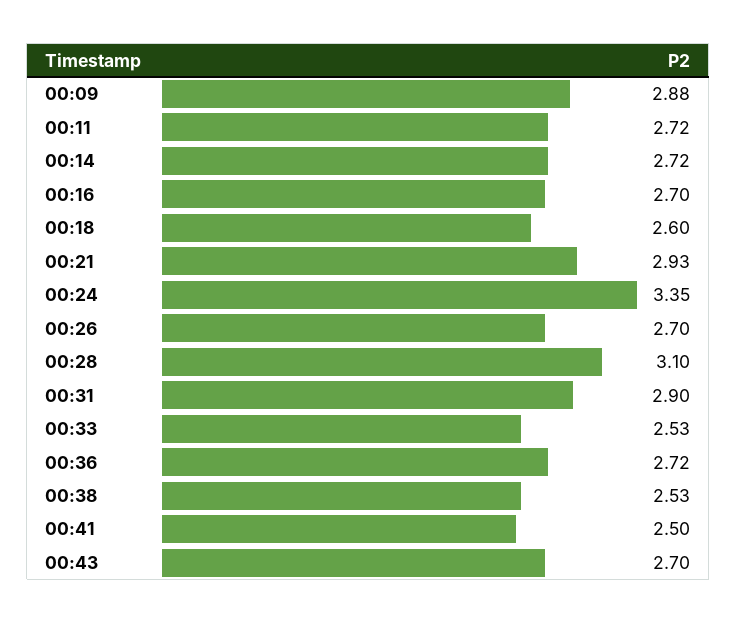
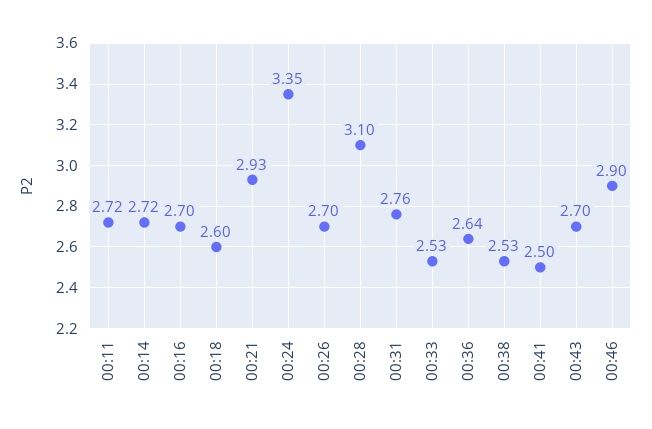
00:09: 2.88 -> none
00:31: 2.9 -> 2.76
00:36: 2.72 -> 2.64
00:46: none -> 2.9

